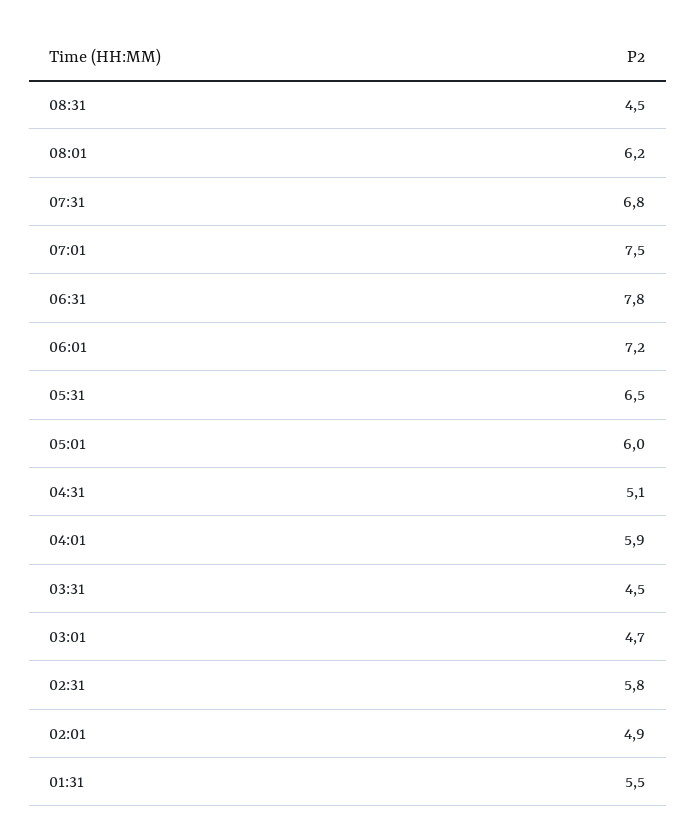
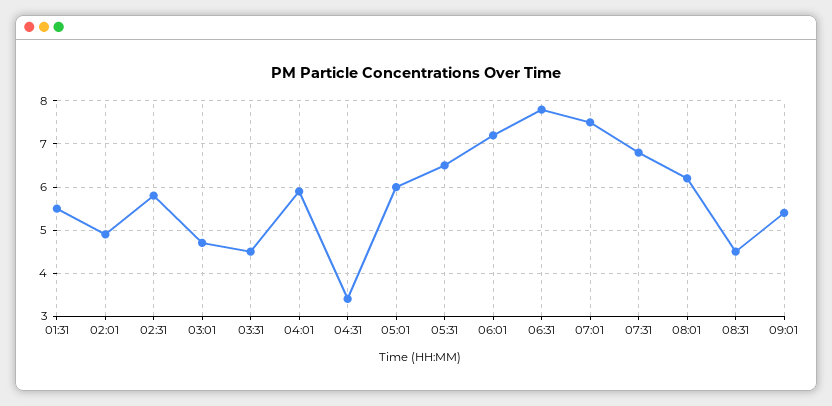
04:31: 5.1 -> 3.5
09:01: none -> 5.5

